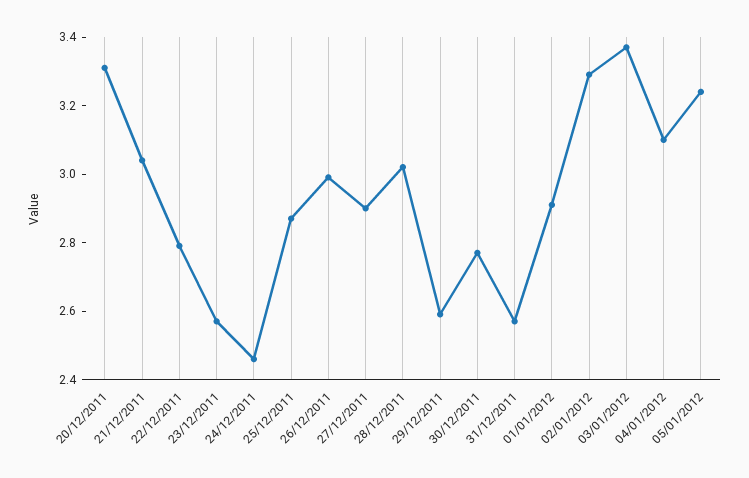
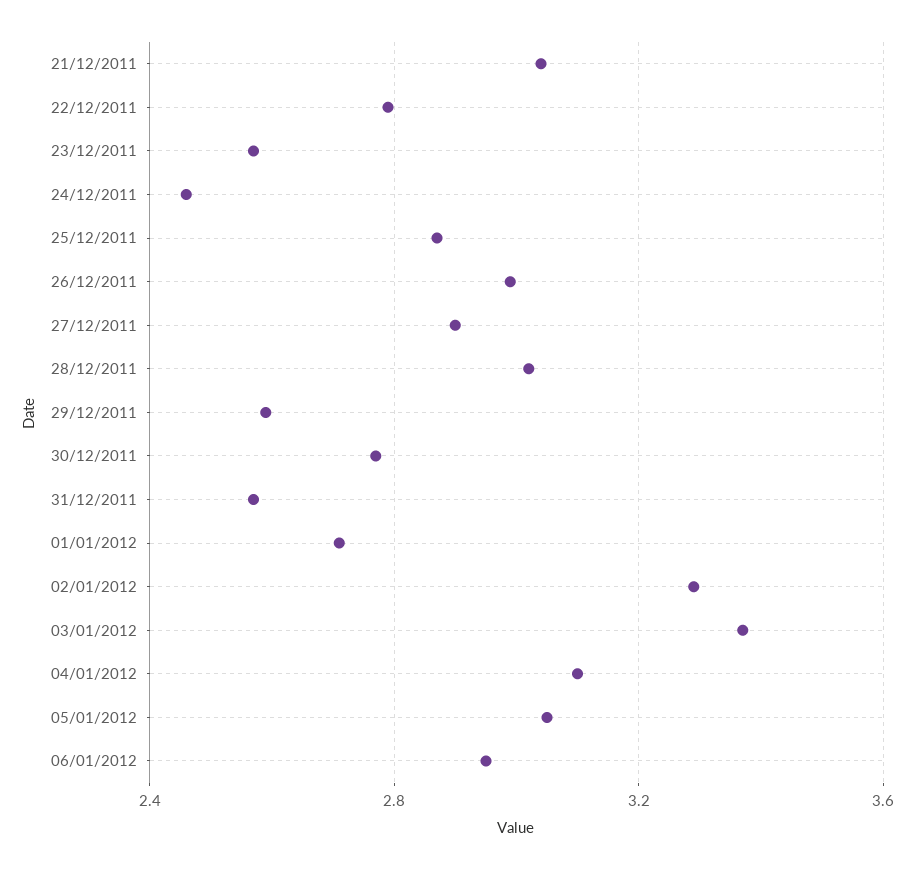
20/12/2011: 3.3 -> none
01/01/2012: 2.9 -> 2.7
05/01/2012: 3.25 -> 3.05
06/01/2012: none -> 2.95

